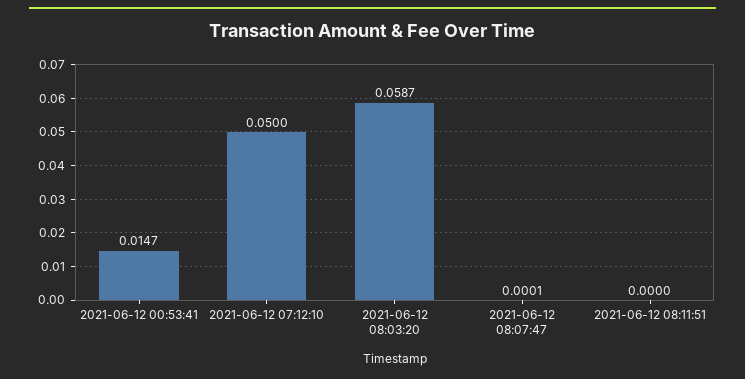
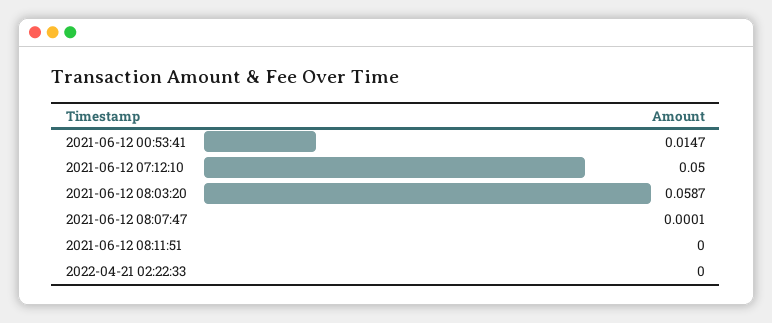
2022-04-21 02:22:33: none -> 0

